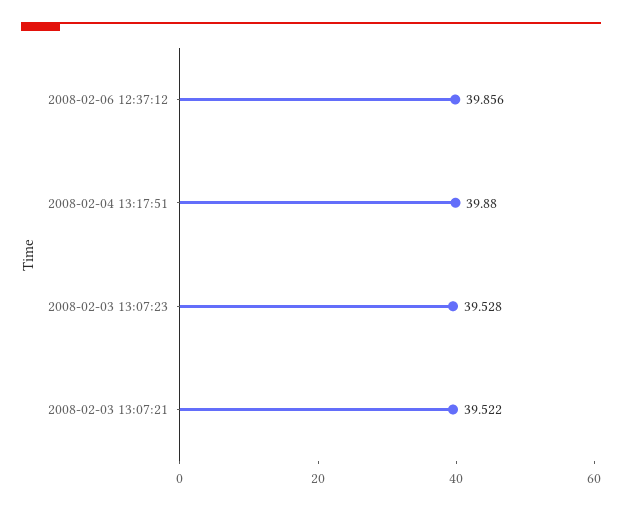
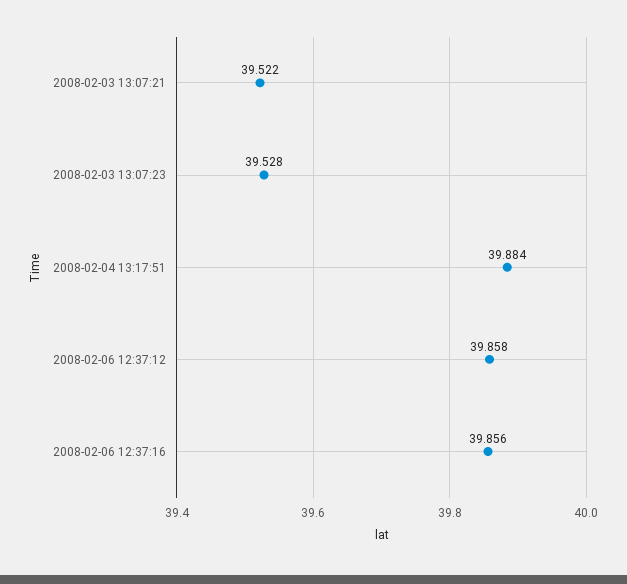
2008-02-06 12:37:12: 39.856 -> 39.858
2008-02-04 13:17:51: 39.88 -> 39.884
2008-02-06 12:37:16: none -> 39.856

